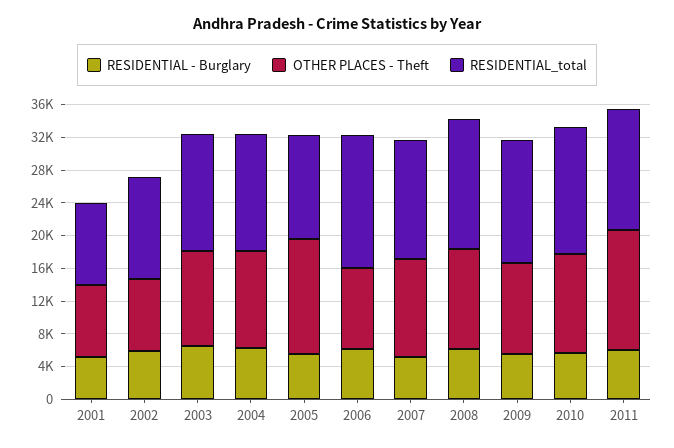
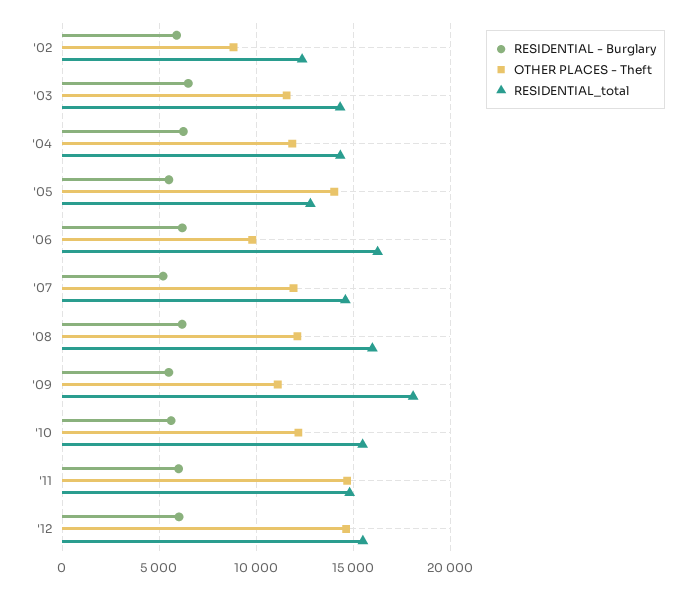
RESIDENTIAL - Burglary, 2001: 5000 -> none
OTHER PLACES - Theft, 2001: 9000 -> none
RESIDENTIAL_total, 2001: 10000 -> none
RESIDENTIAL_total, 2009: 15000 -> 18000
RESIDENTIAL - Burglary, '12: none -> 6000
OTHER PLACES - Theft, '12: none -> 14500
RESIDENTIAL_total, '12: none -> 15500

